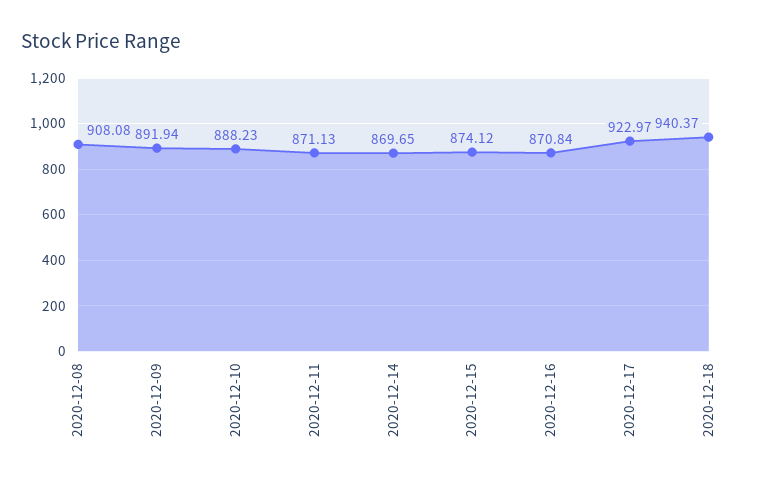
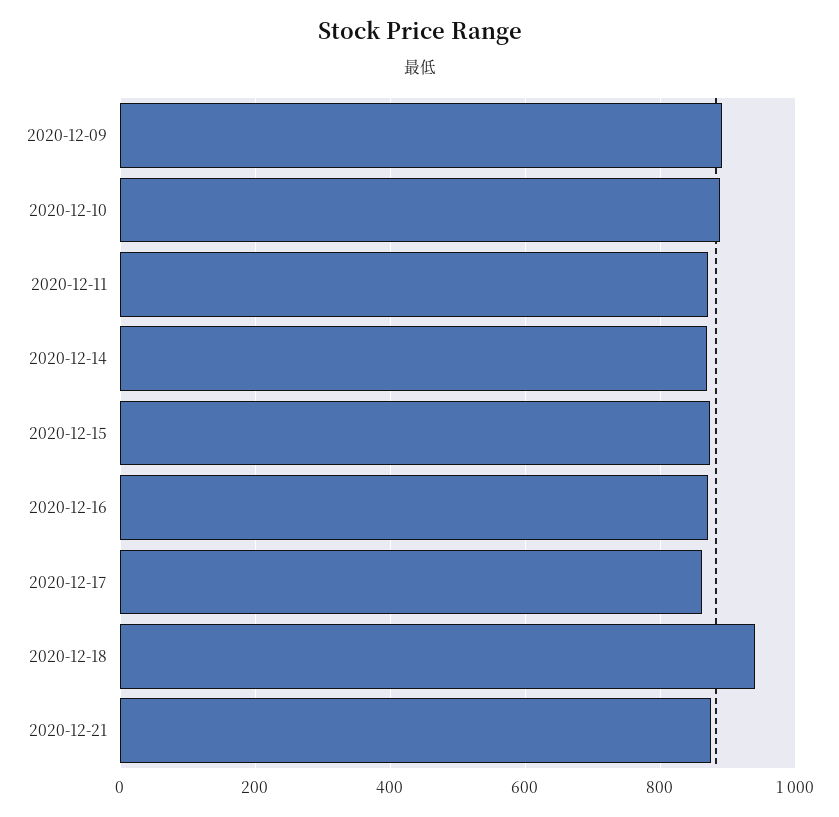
2020-12-08: 908.08 -> none
2020-12-17: 922.97 -> 860
2020-12-21: none -> 880

